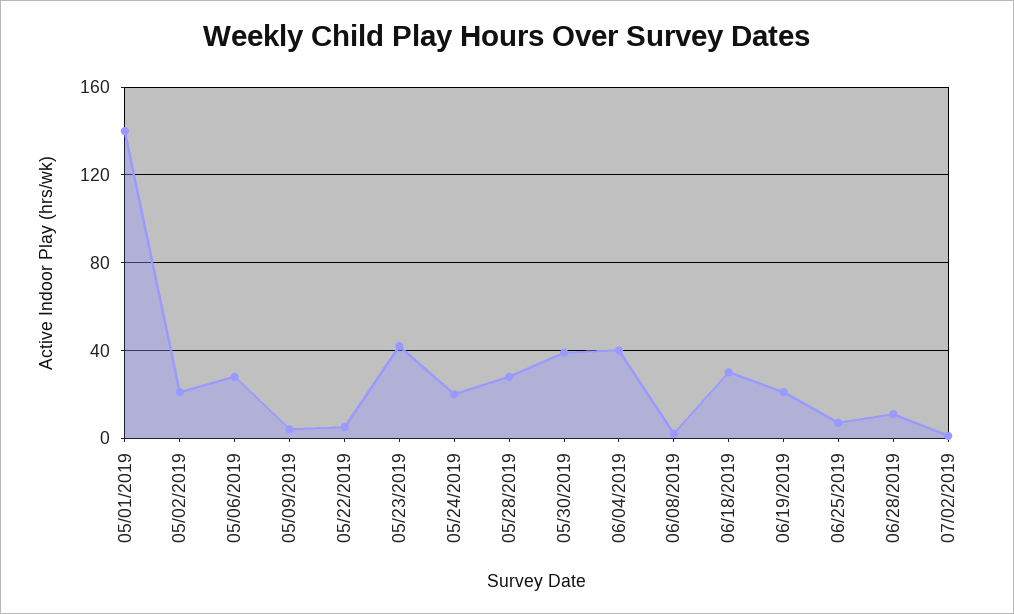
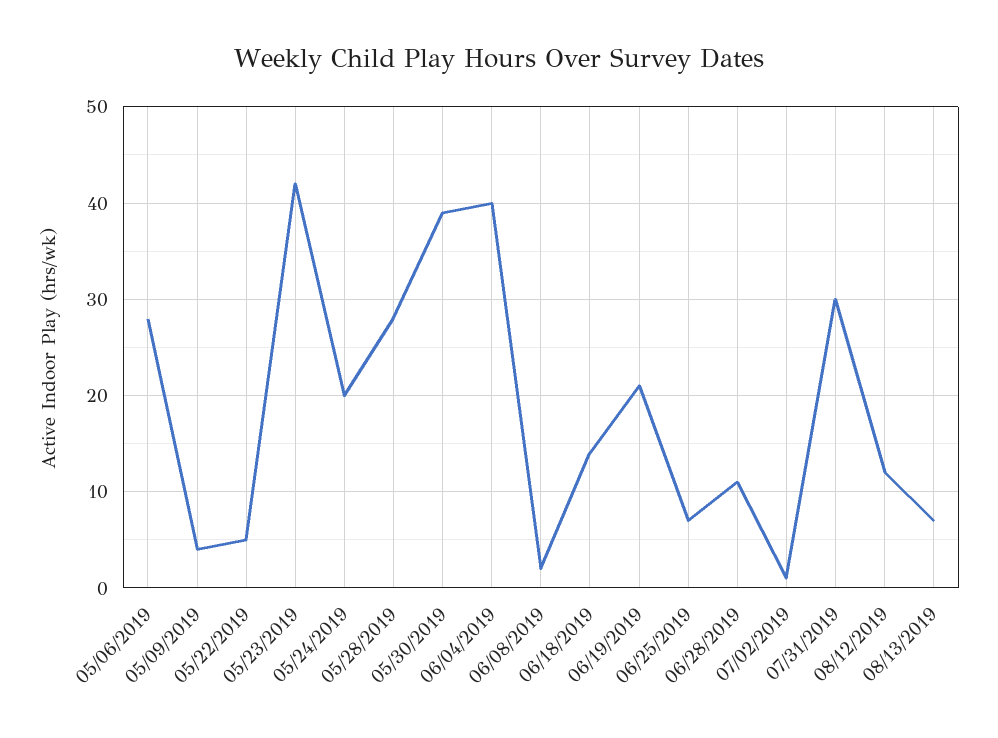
05/01/2019: 140 -> none
05/02/2019: 20 -> none
06/18/2019: 30 -> 14
07/31/2019: none -> 30
08/12/2019: none -> 12
08/13/2019: none -> 7

